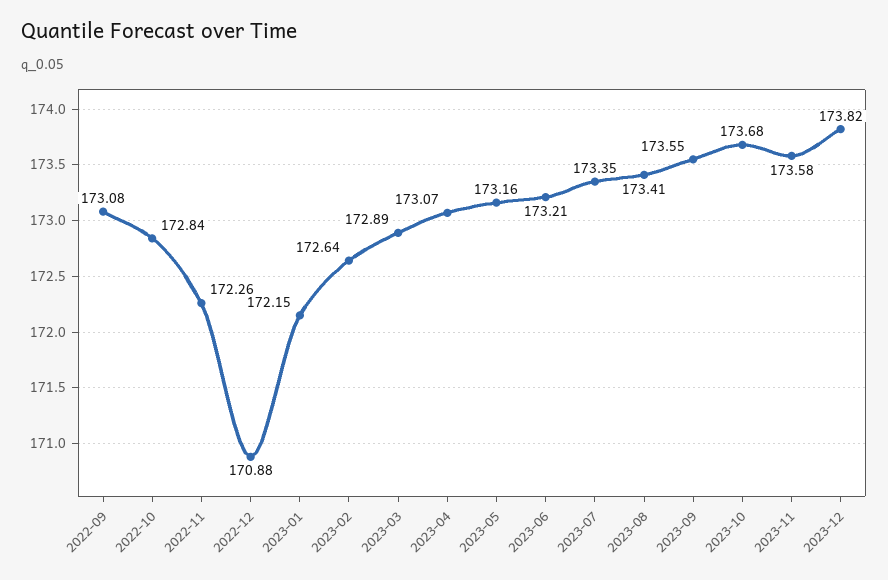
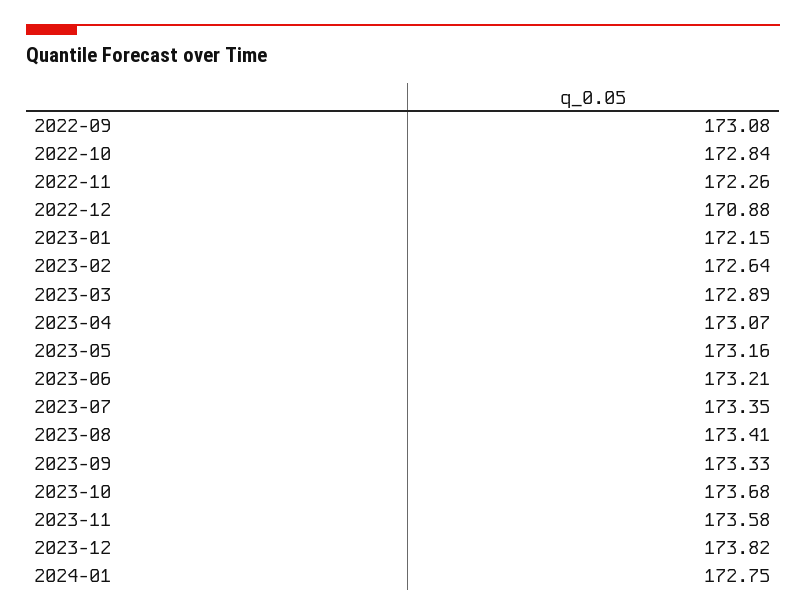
2023-09: 173.55 -> 173.33
2024-01: none -> 172.75

